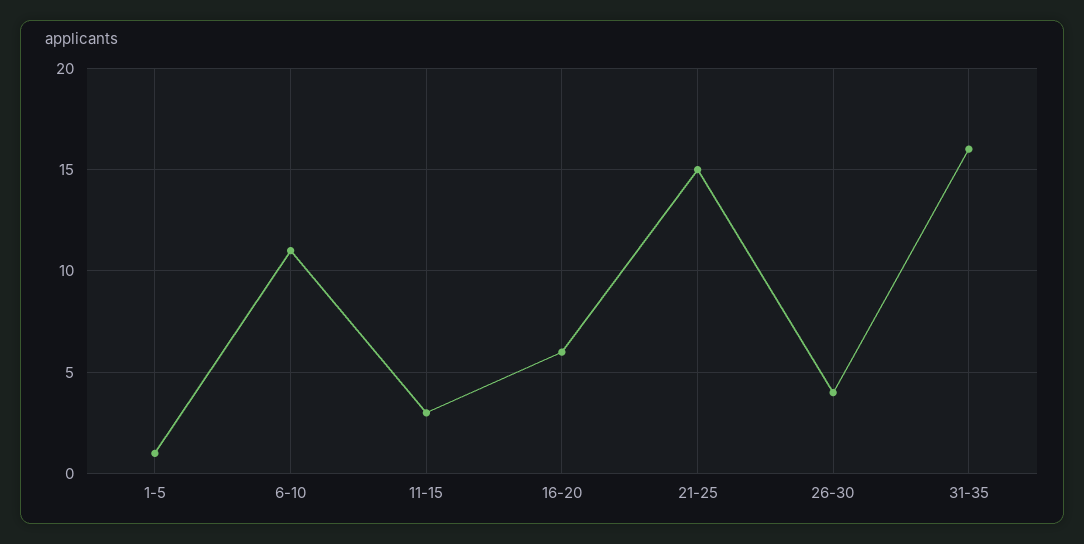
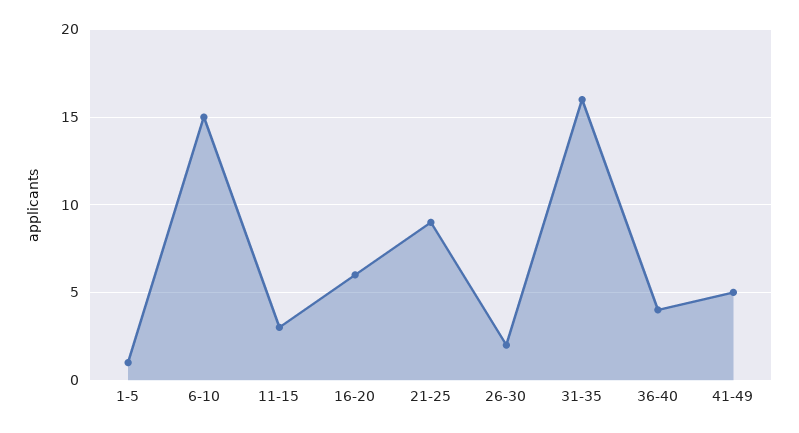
6-10: 11 -> 15
21-25: 15 -> 9
26-30: 4 -> 2
36-40: none -> 4
41-49: none -> 5

